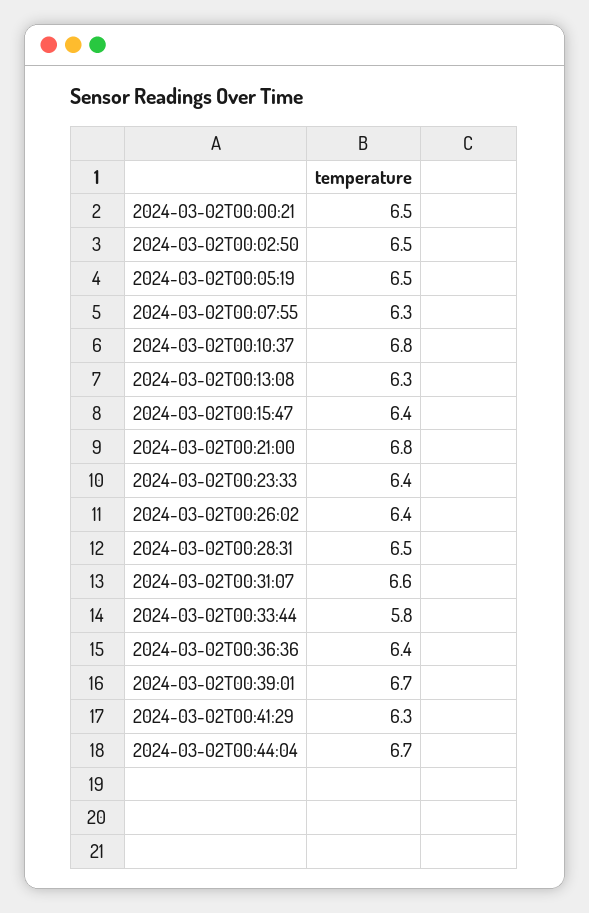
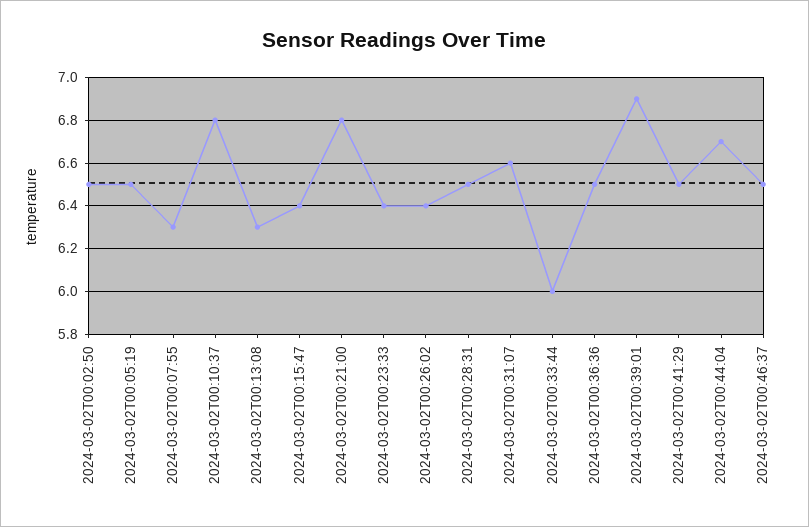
2024-03-02T00:00:21: 6.5 -> none
2024-03-02T00:33:44: 5.8 -> 6
2024-03-02T00:36:36: 6.4 -> 6.5
2024-03-02T00:39:01: 6.7 -> 6.9
2024-03-02T00:41:29: 6.3 -> 6.5
2024-03-02T00:46:37: none -> 6.5

